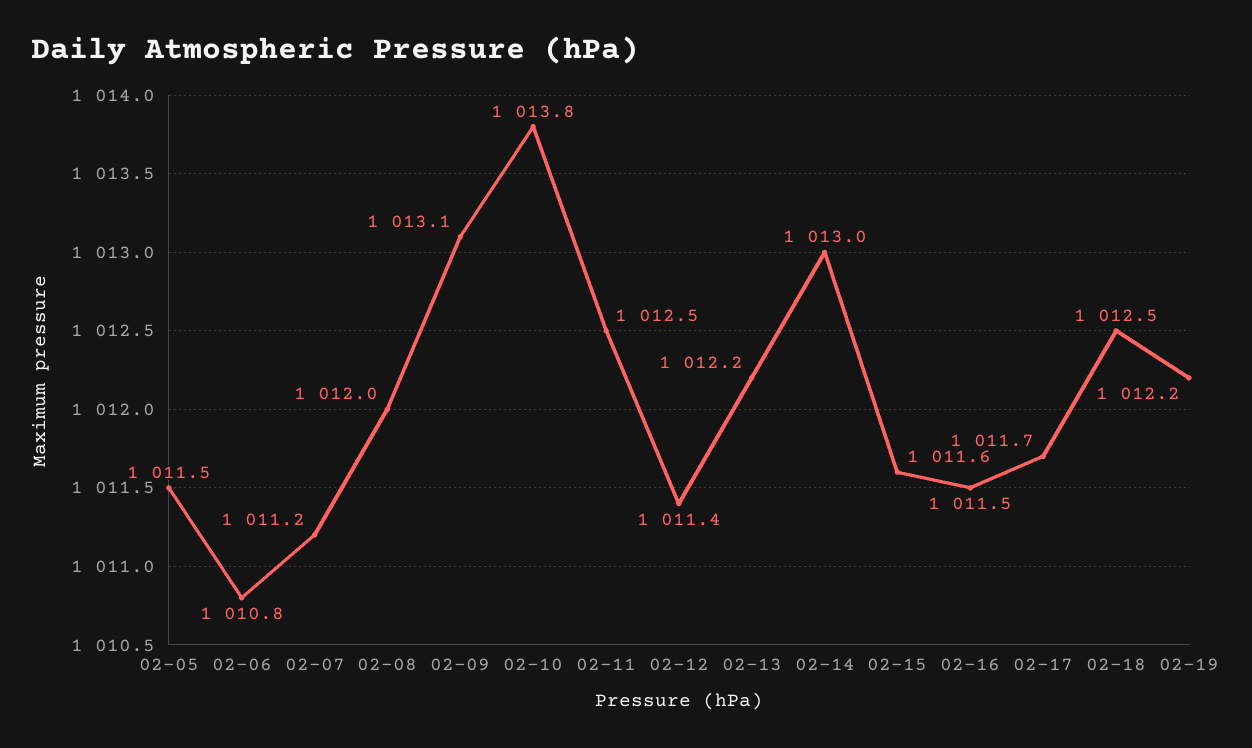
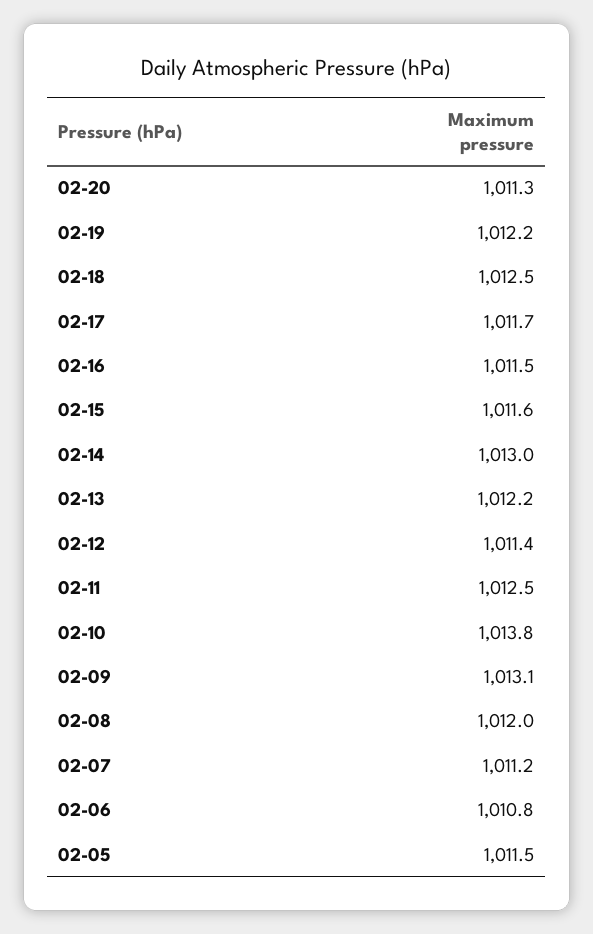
02-20: none -> 1011.3

